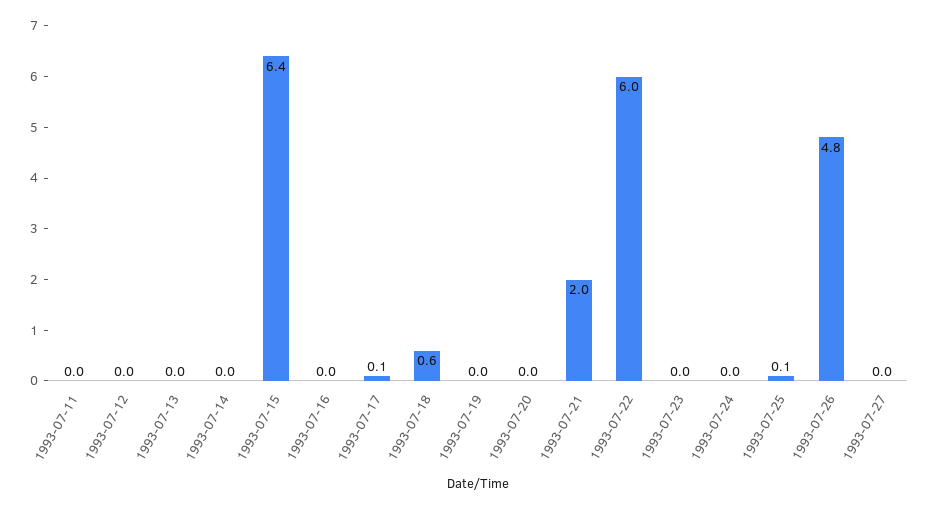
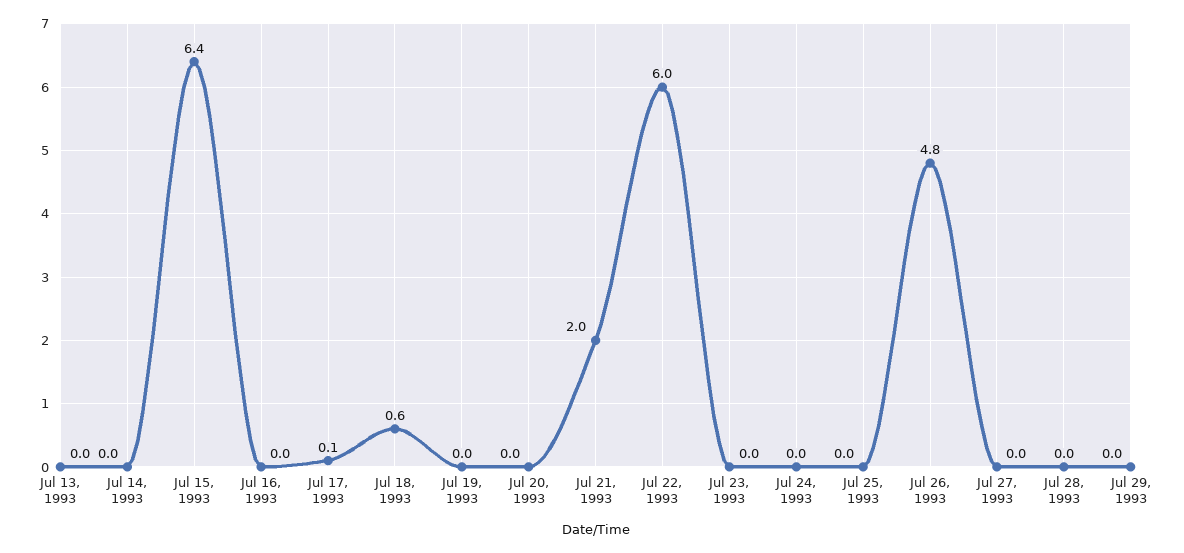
1993-07-11: 0 -> none
1993-07-12: 0 -> none
1993-07-25: 0.1 -> 0
Jul 28, 1993: none -> 0
Jul 29, 1993: none -> 0

